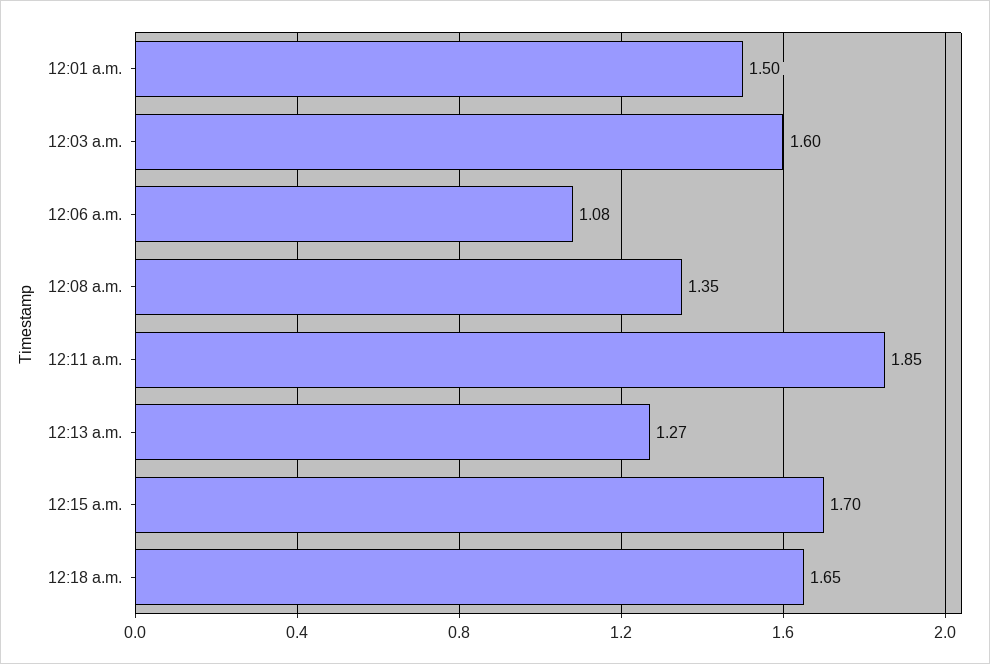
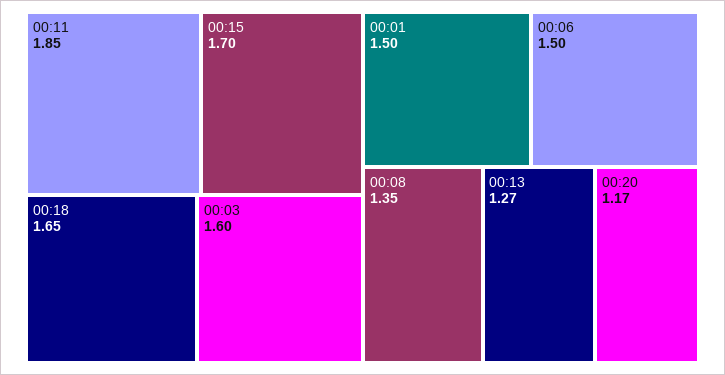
12:06 a.m.: 1.08 -> 1.5
00:20: none -> 1.17

